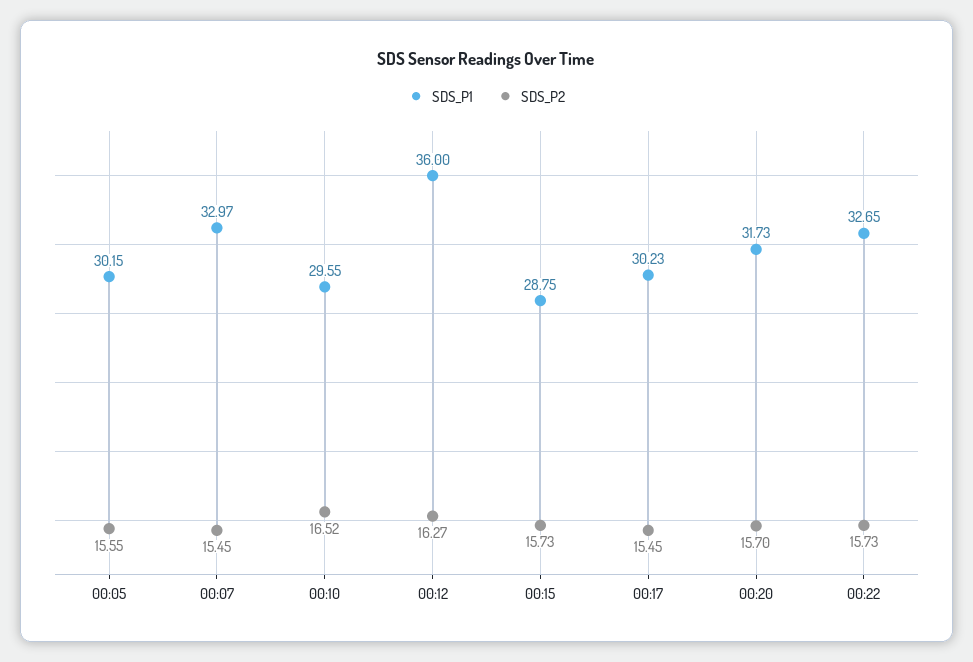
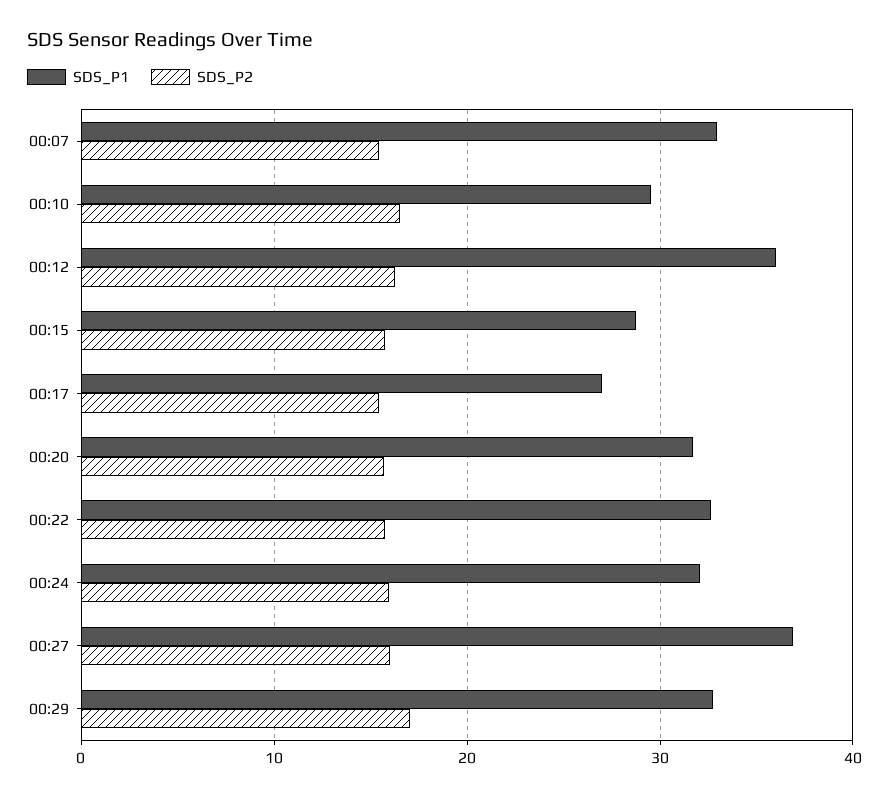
SDS_P1, 00:05: 30.15 -> none
SDS_P2, 00:05: 15.55 -> none
SDS_P1, 00:17: 30.23 -> 27
SDS_P1, 00:24: none -> 32
SDS_P2, 00:24: none -> 16
SDS_P1, 00:27: none -> 37
SDS_P2, 00:27: none -> 16
SDS_P1, 00:29: none -> 33
SDS_P2, 00:29: none -> 17

